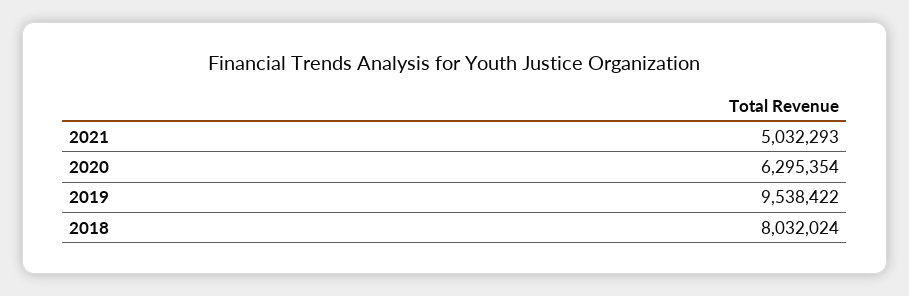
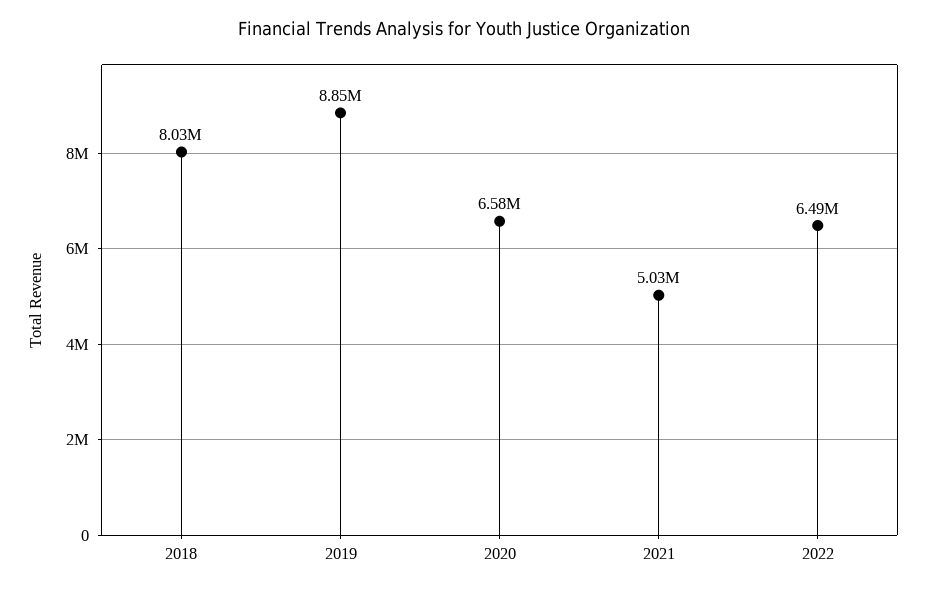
2020: 6295354 -> 6580000
2019: 9538422 -> 8850000
2022: none -> 6490000

